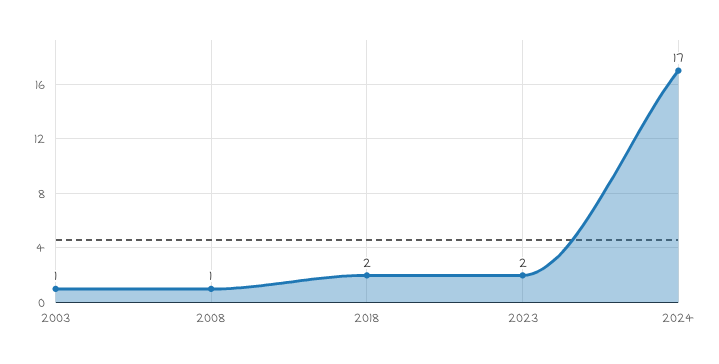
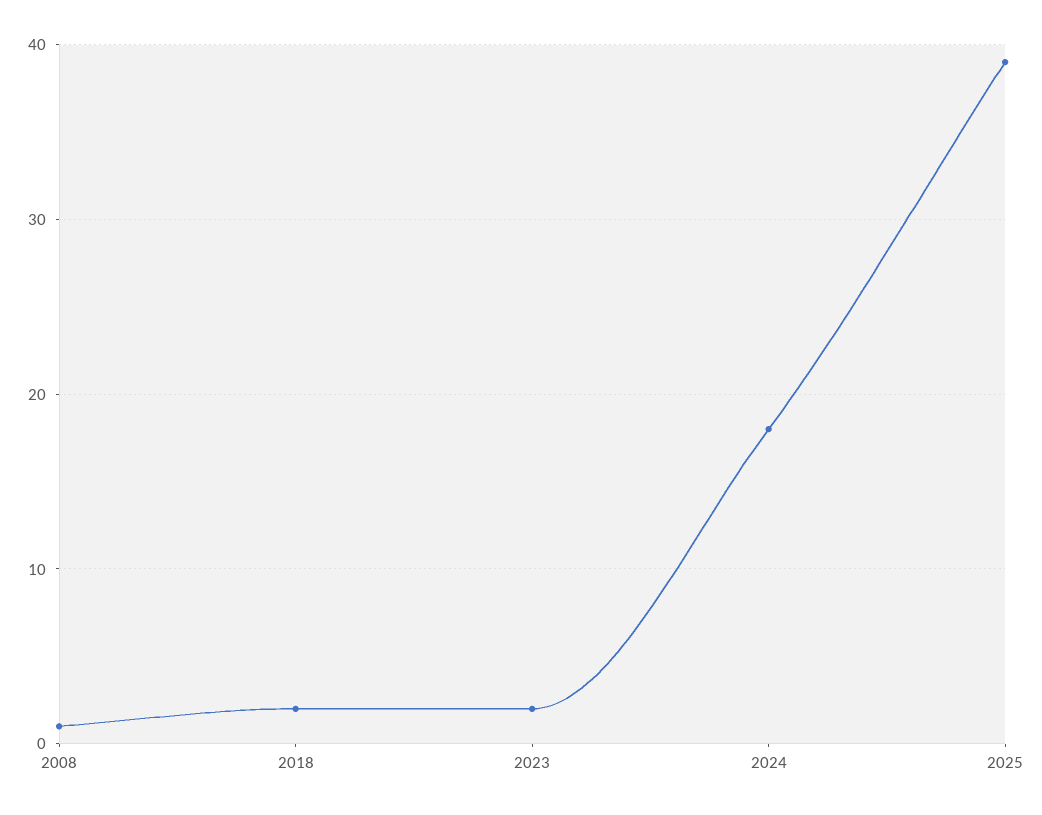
2003: 1 -> none
2024: 17 -> 18
2025: none -> 39

